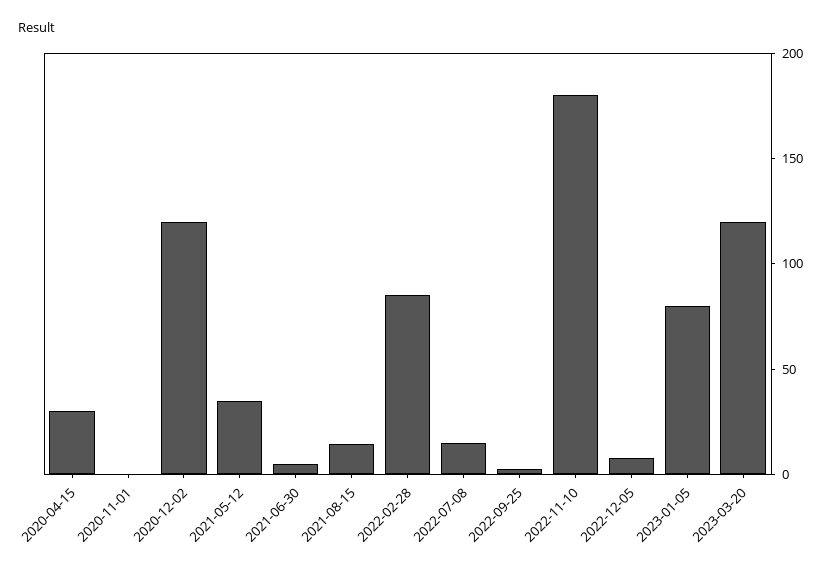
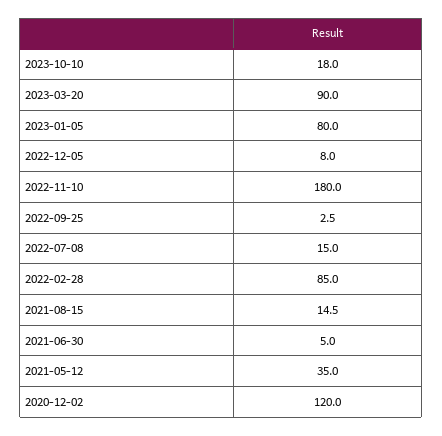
2020-04-15: 30 -> none
2020-11-01: 0 -> none
2023-03-20: 120 -> 90
2023-10-10: none -> 18

